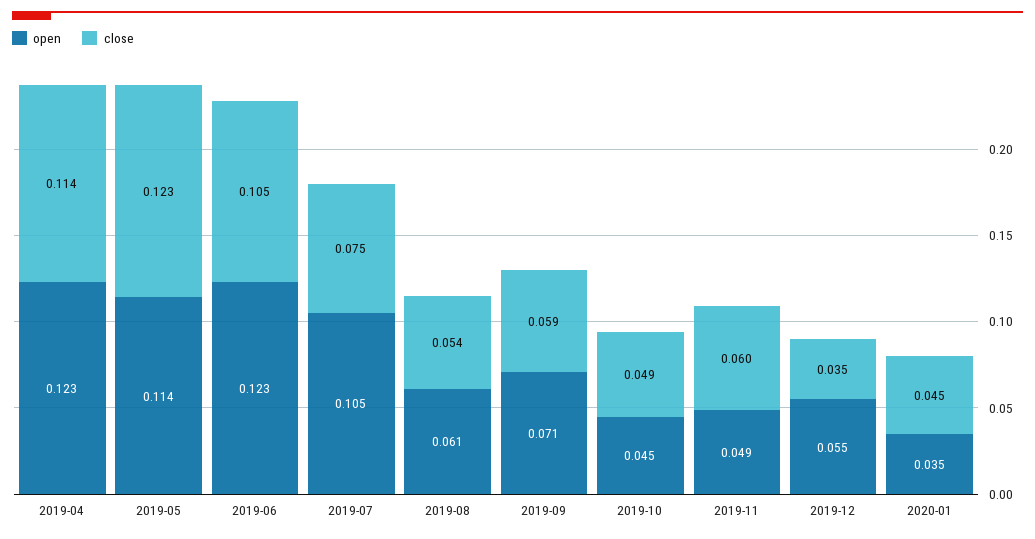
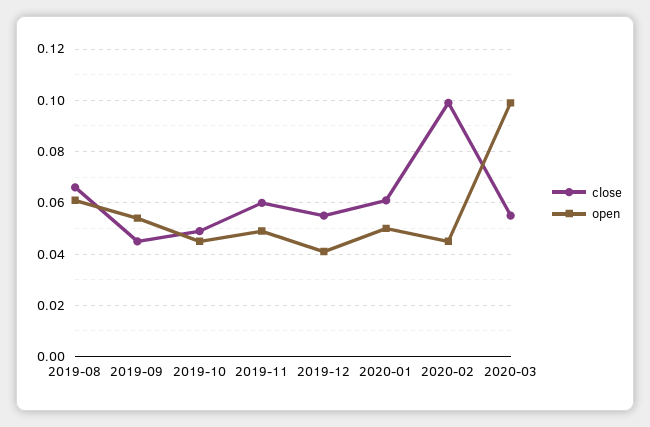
open, 2019-04: 0.123 -> none
close, 2019-04: 0.114 -> none
open, 2019-05: 0.114 -> none
close, 2019-05: 0.123 -> none
open, 2019-06: 0.123 -> none
close, 2019-06: 0.105 -> none
open, 2019-07: 0.105 -> none
close, 2019-07: 0.075 -> none
close, 2019-08: 0.054 -> 0.065
open, 2019-09: 0.071 -> 0.055
close, 2019-09: 0.059 -> 0.045
open, 2019-12: 0.055 -> 0.04
close, 2019-12: 0.035 -> 0.055
open, 2020-01: 0.035 -> 0.05
close, 2020-01: 0.045 -> 0.06
close, 2020-02: none -> 0.1
open, 2020-02: none -> 0.045
close, 2020-03: none -> 0.055
open, 2020-03: none -> 0.1

